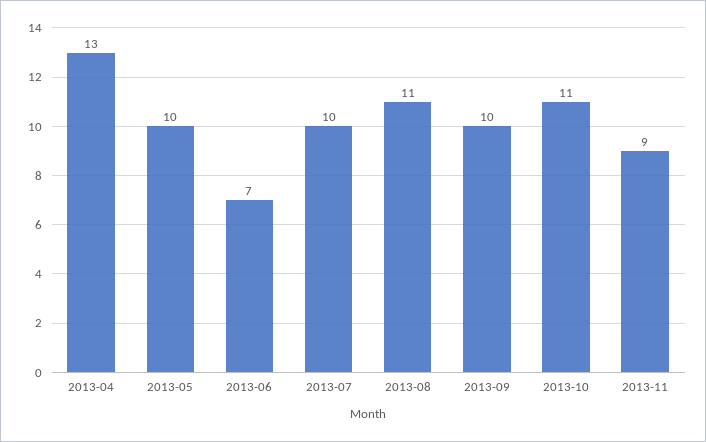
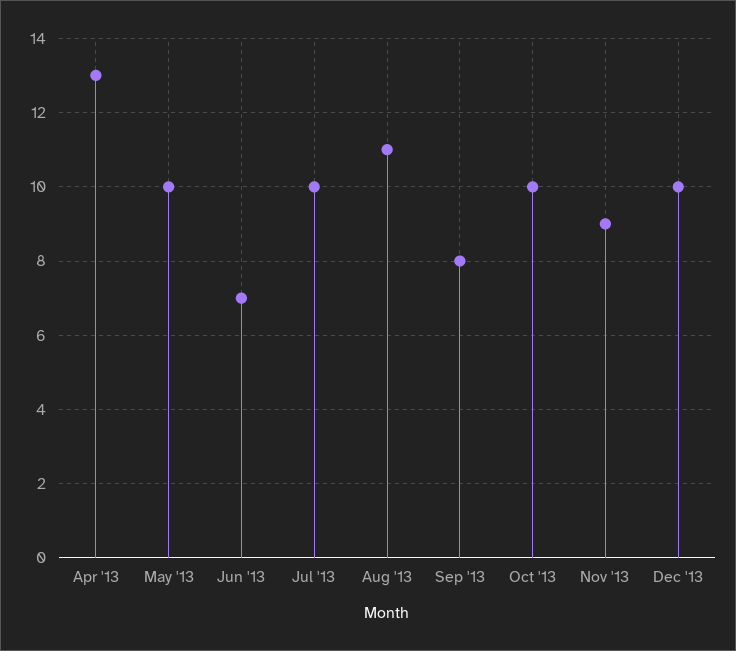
2013-09: 10 -> 8
2013-10: 11 -> 10
Dec '13: none -> 10

